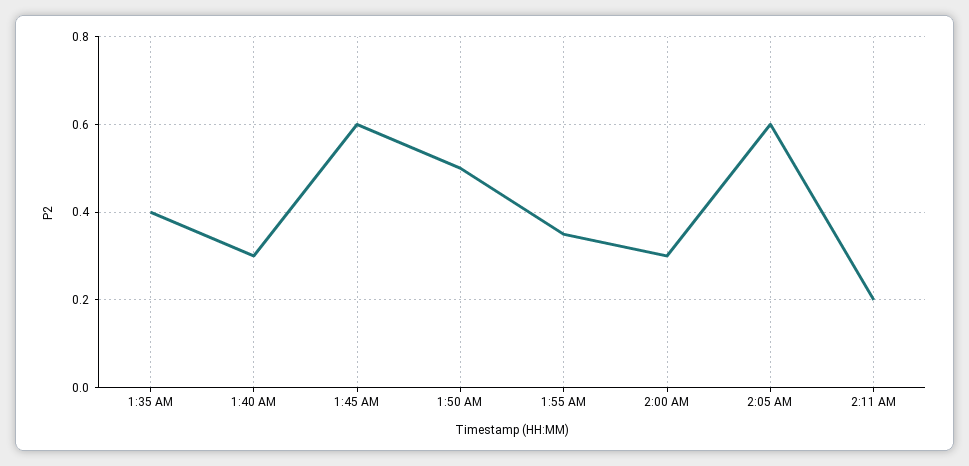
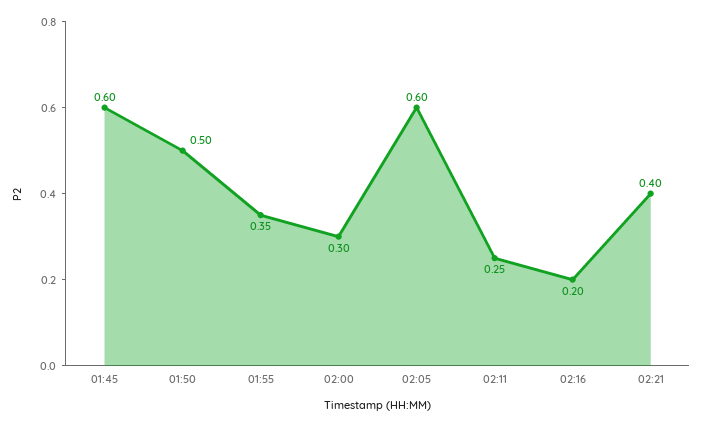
1:35 AM: 0.4 -> none
1:40 AM: 0.3 -> none
2:11 AM: 0.2 -> 0.25
02:16: none -> 0.2
02:21: none -> 0.4

